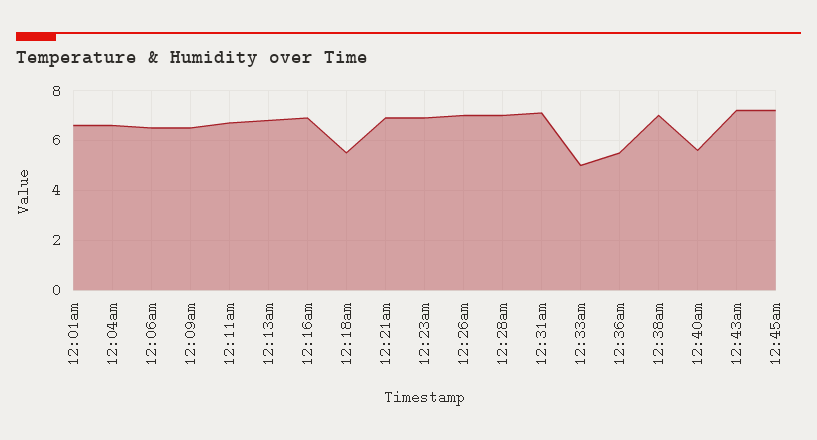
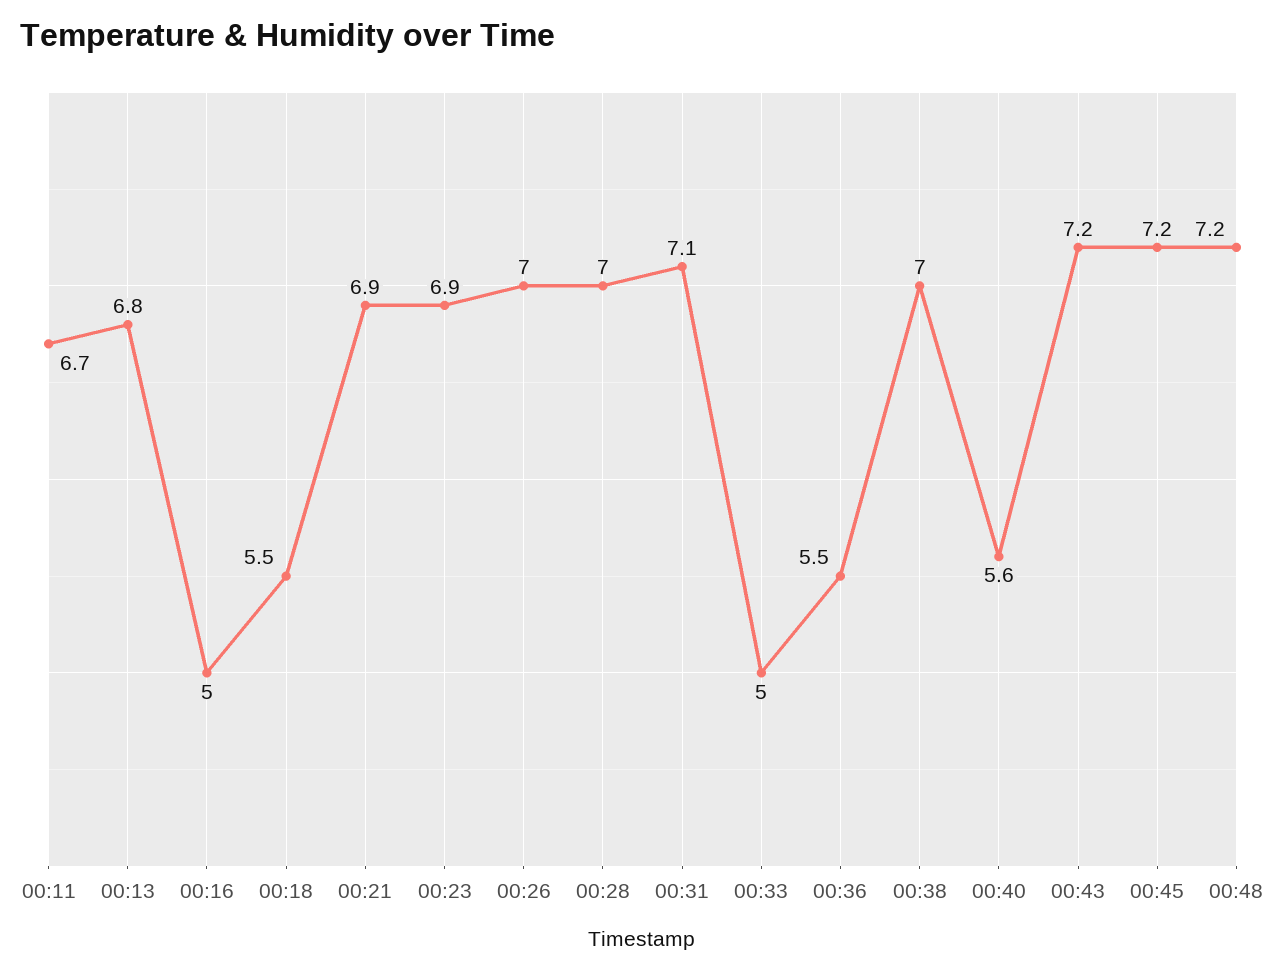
12:01am: 6.5 -> none
12:04am: 6.5 -> none
12:06am: 6.5 -> none
12:09am: 6.5 -> none
12:16am: 7 -> 5
00:48: none -> 7.2

